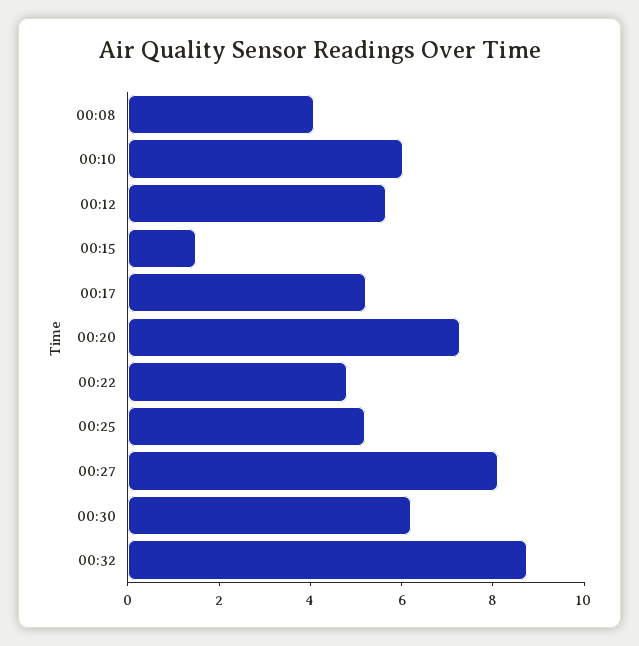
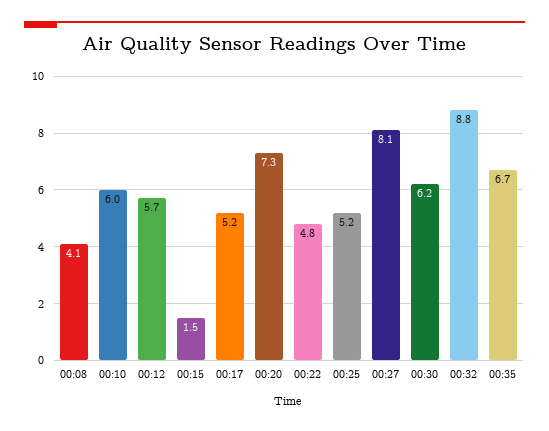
00:35: none -> 6.7

